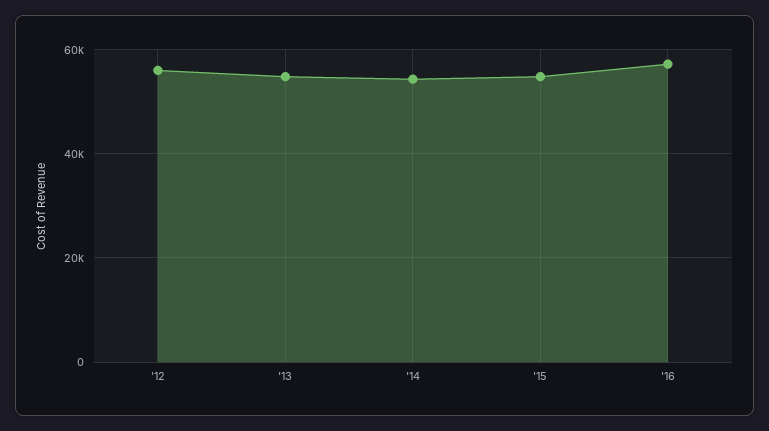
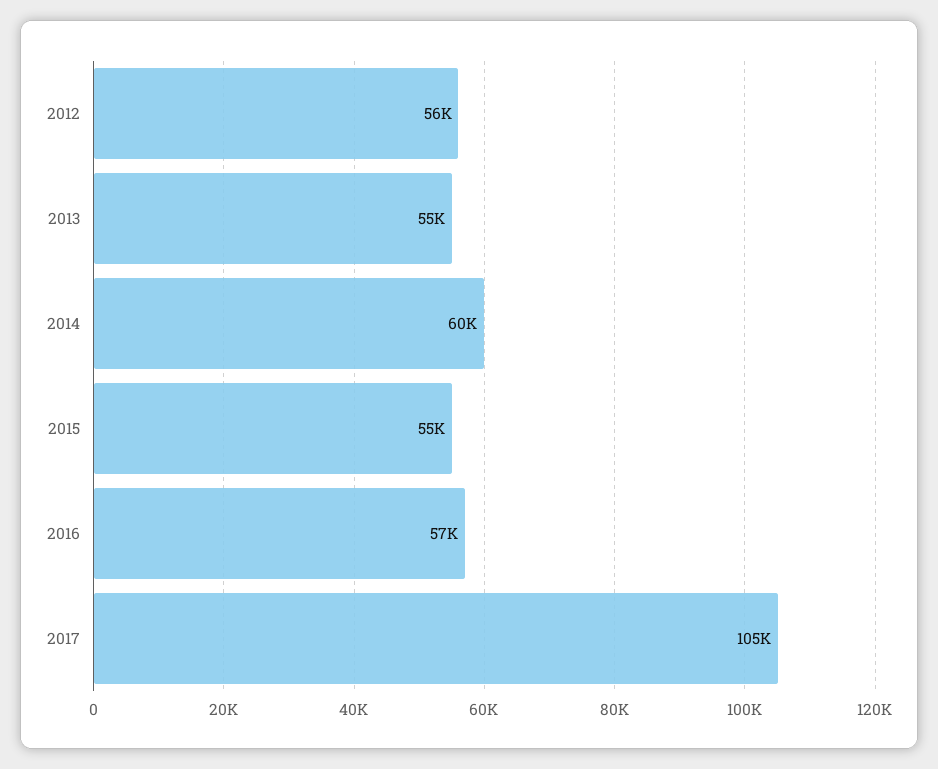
'14: 54000 -> 60000
2017: none -> 105000

